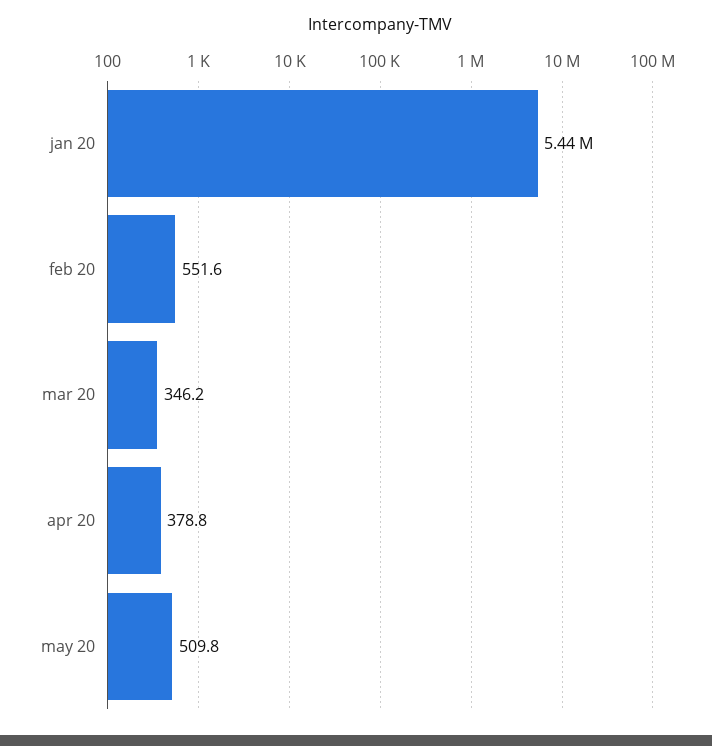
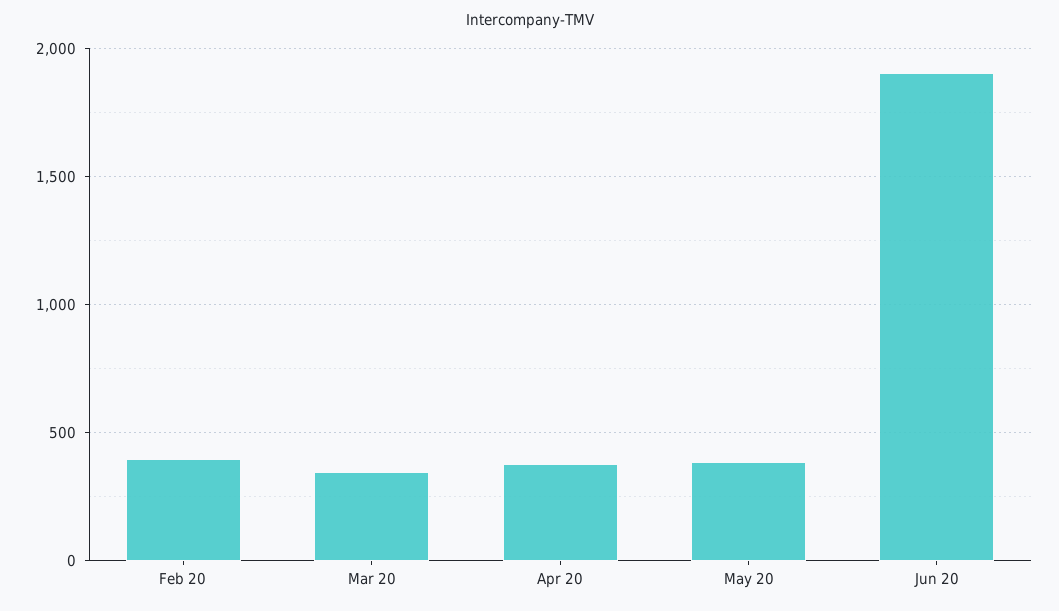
jan 20: 5440000 -> none
feb 20: 551.6 -> 400
may 20: 509.8 -> 400
Jun 20: none -> 1900

